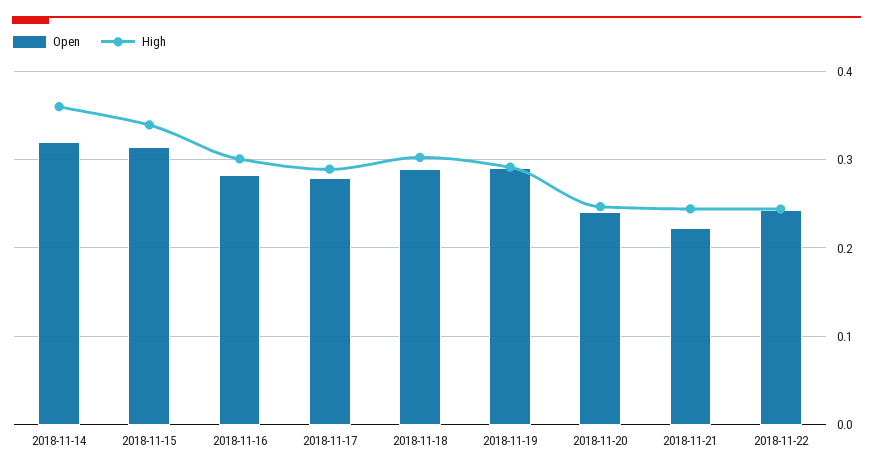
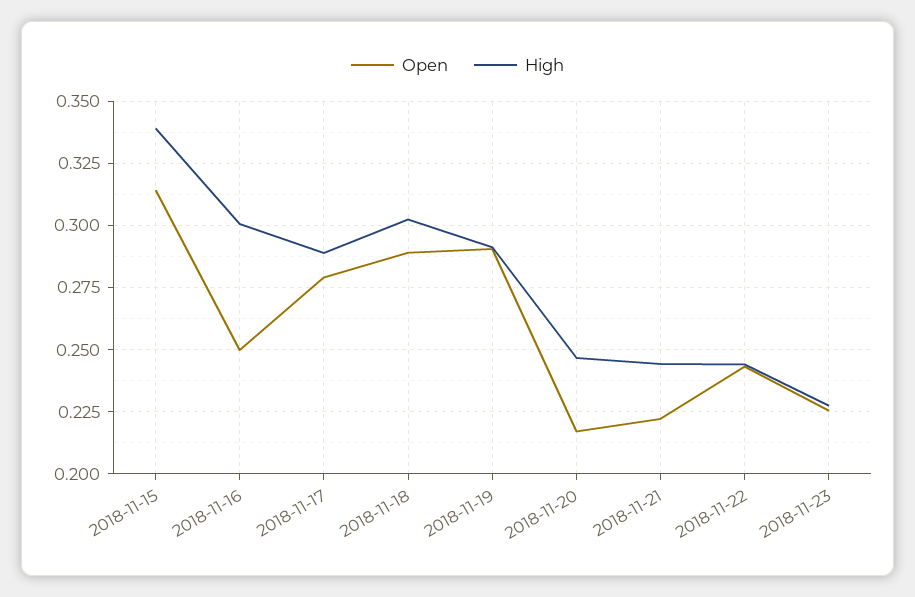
Open, 2018-11-14: 0.32 -> none
High, 2018-11-14: 0.36 -> none
Open, 2018-11-16: 0.28 -> 0.25
Open, 2018-11-20: 0.24 -> 0.2175
Open, 2018-11-23: none -> 0.225
High, 2018-11-23: none -> 0.2275

